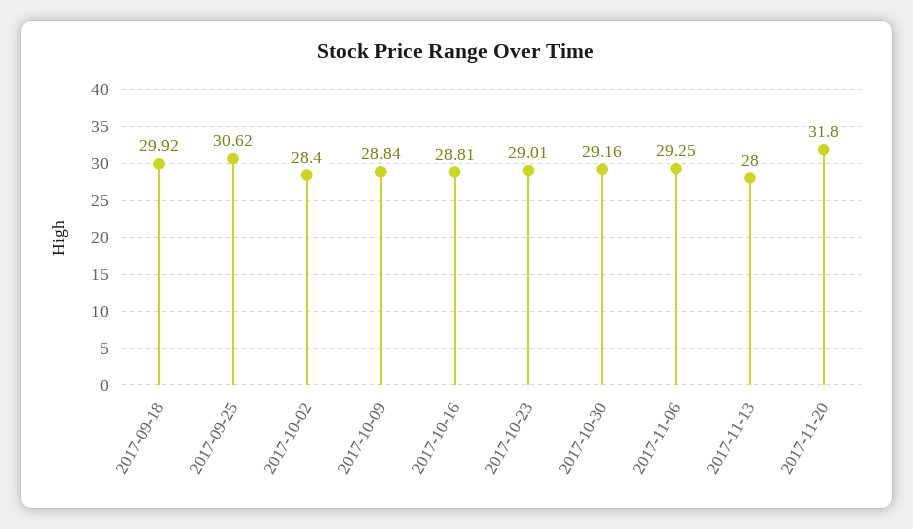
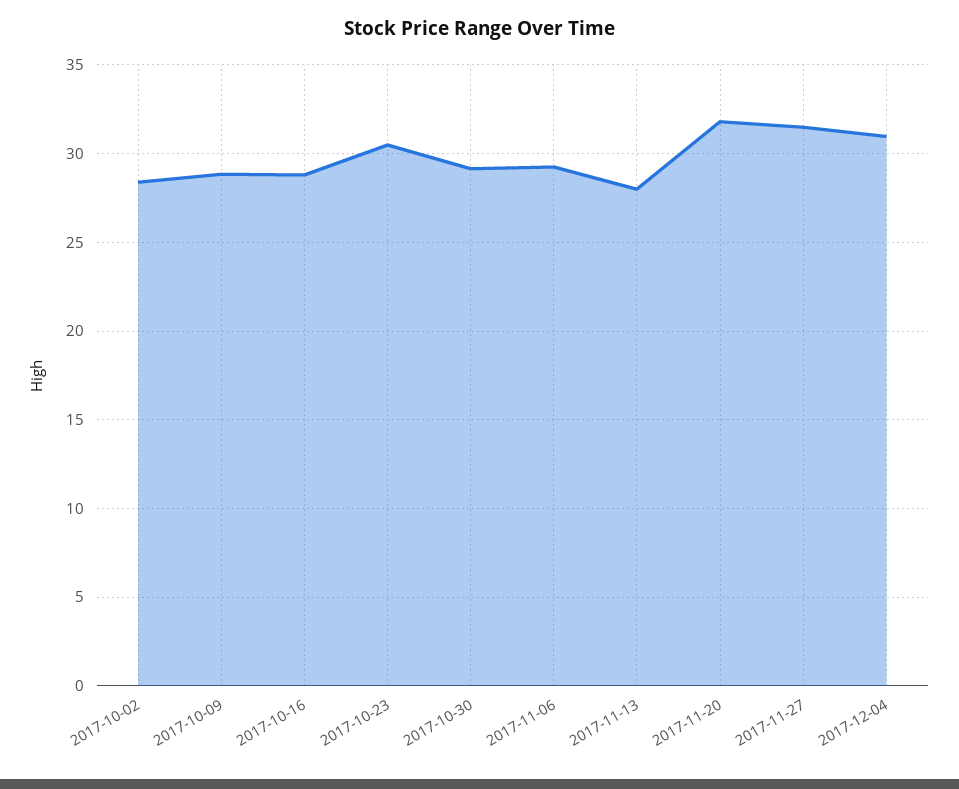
2017-09-18: 29.92 -> none
2017-09-25: 30.62 -> none
2017-10-23: 29.01 -> 30.5
2017-11-27: none -> 31.5
2017-12-04: none -> 31

